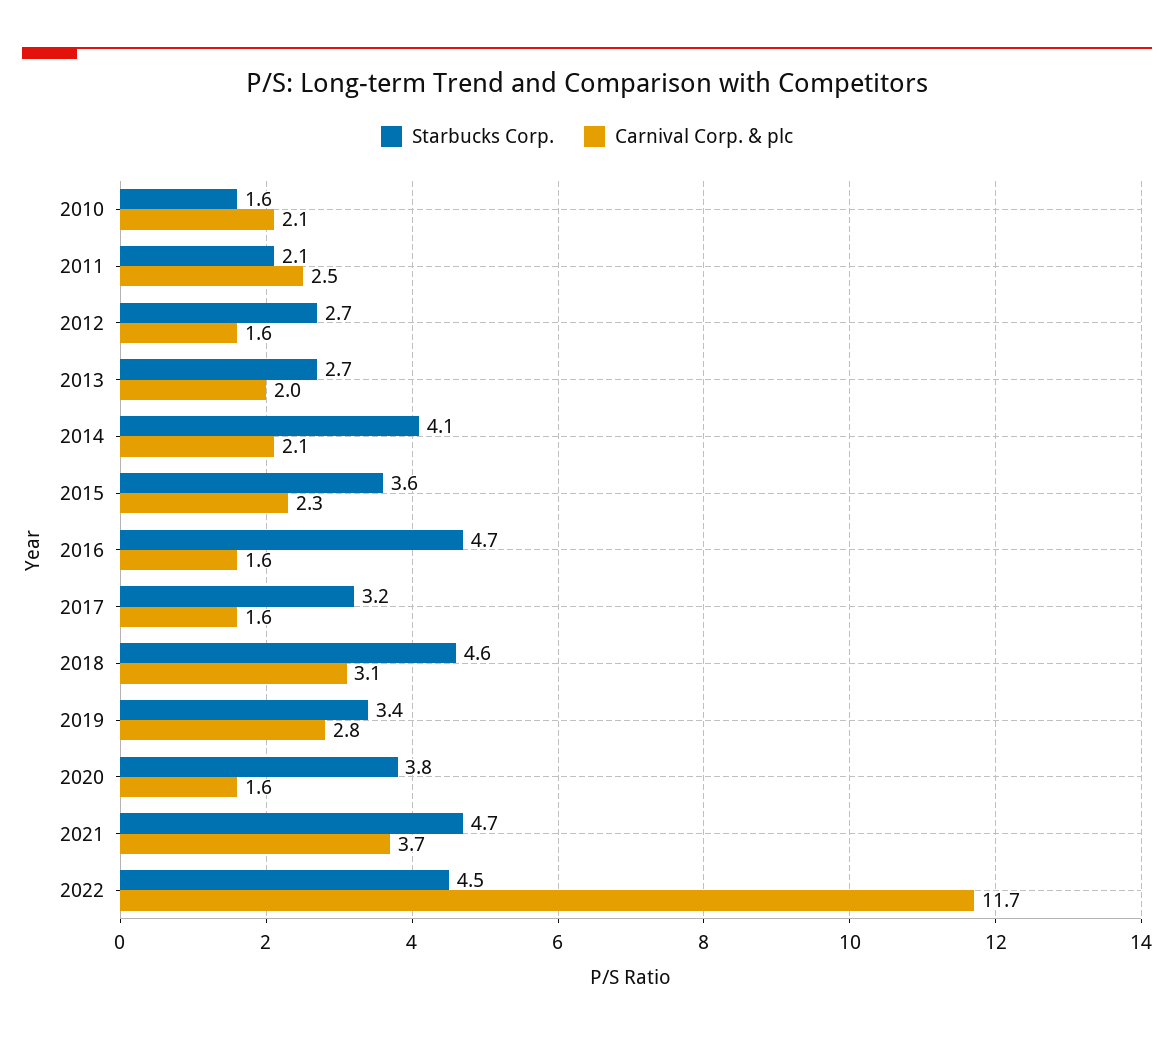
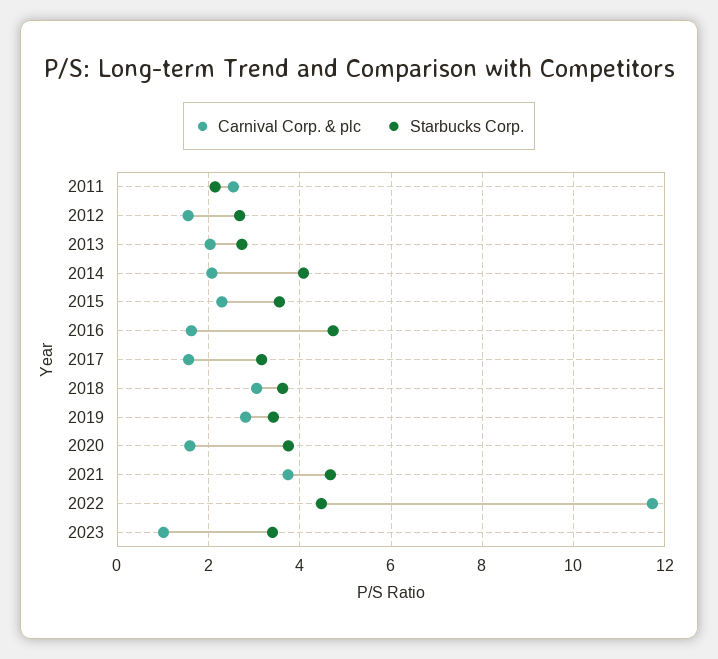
Starbucks Corp., 2010: 1.6 -> none
Carnival Corp. & plc, 2010: 2.1 -> none
Starbucks Corp., 2018: 4.6 -> 3.6
Carnival Corp. & plc, 2023: none -> 1
Starbucks Corp., 2023: none -> 3.4

